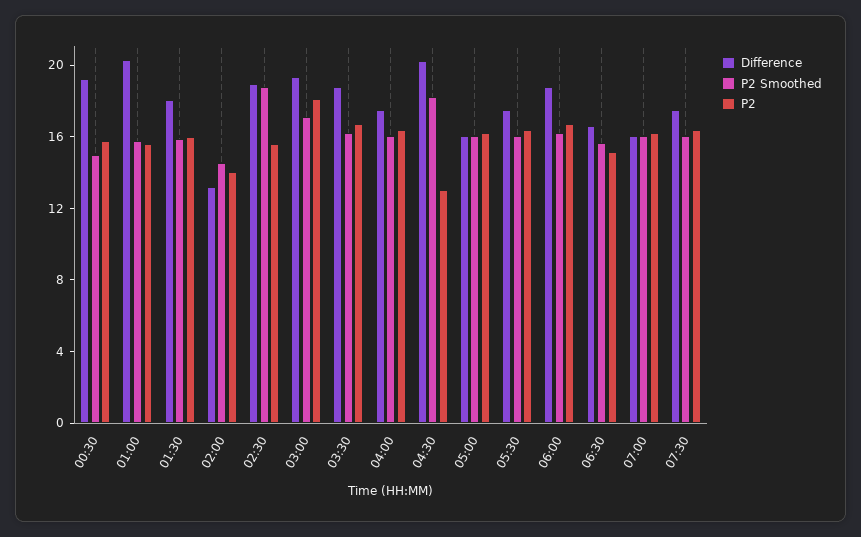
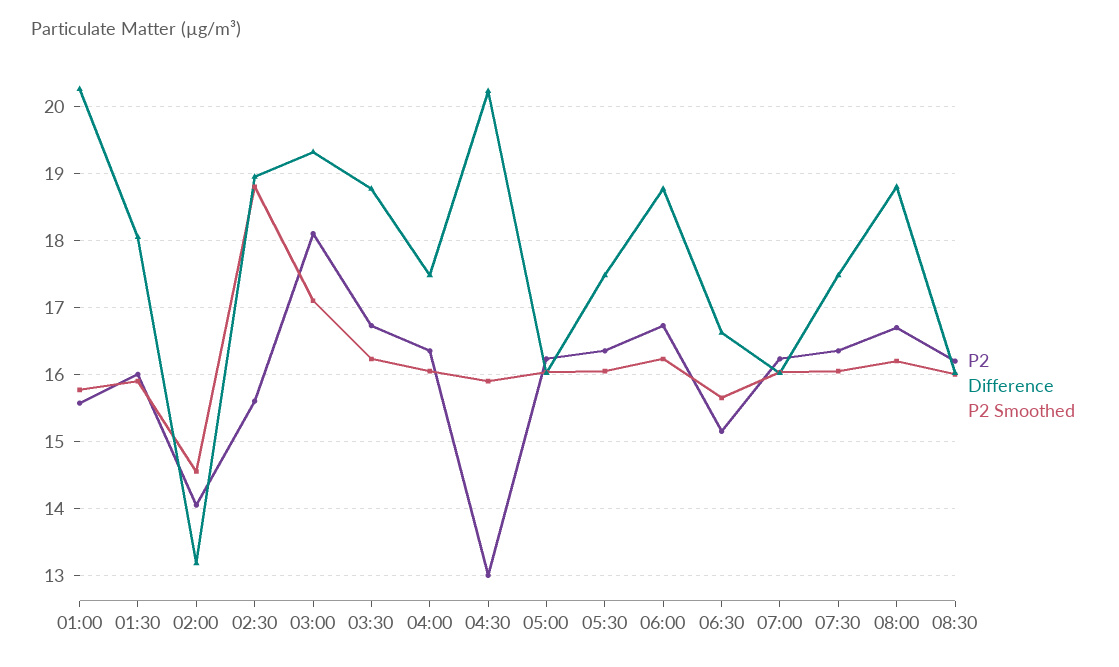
Difference, 00:30: 19 -> none
P2 Smoothed, 00:30: 15 -> none
P2, 00:30: 16 -> none
P2 Smoothed, 04:30: 18 -> 15.9
P2, 08:00: none -> 16.7
Difference, 08:00: none -> 18.8
P2 Smoothed, 08:00: none -> 16.2
P2, 08:30: none -> 16.2
Difference, 08:30: none -> 16
P2 Smoothed, 08:30: none -> 16

